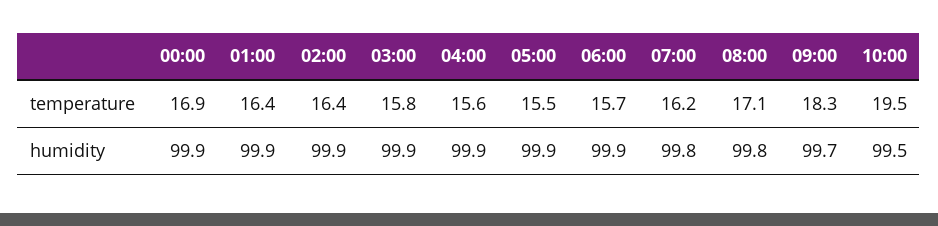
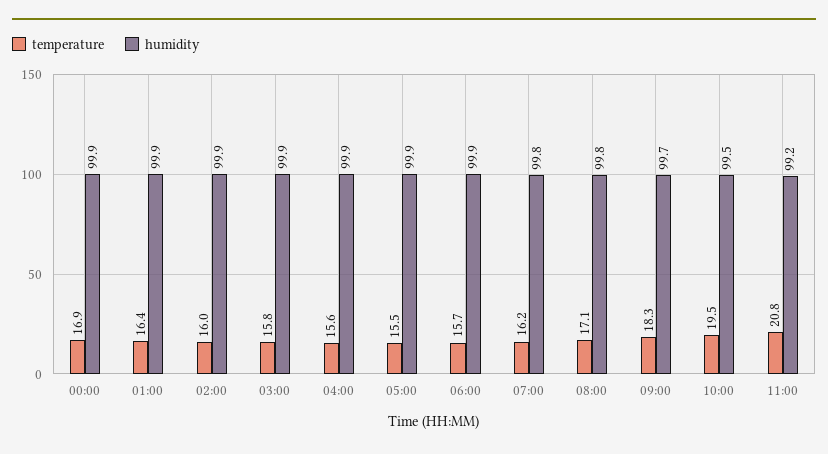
temperature, 02:00: 16.4 -> 16
temperature, 11:00: none -> 20.8
humidity, 11:00: none -> 99.2

